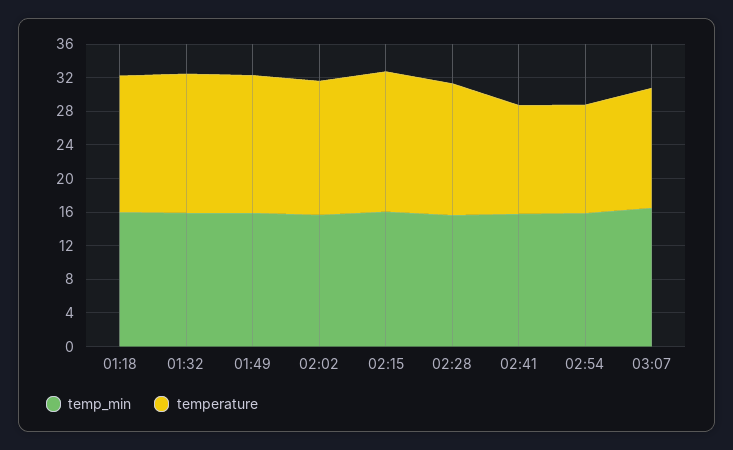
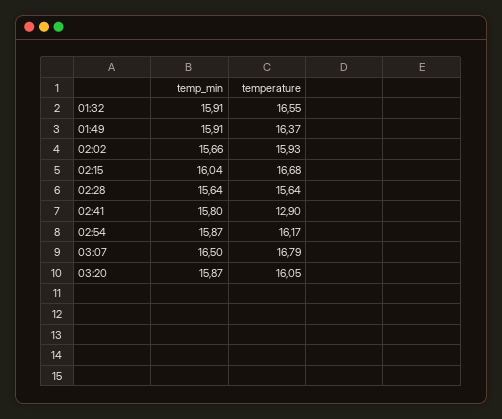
temp_min, 01:18: 16 -> none
temperature, 01:18: 16 -> none
temperature, 02:54: 13 -> 16.17
temperature, 03:07: 14 -> 16.79
temp_min, 03:20: none -> 15.87
temperature, 03:20: none -> 16.05

